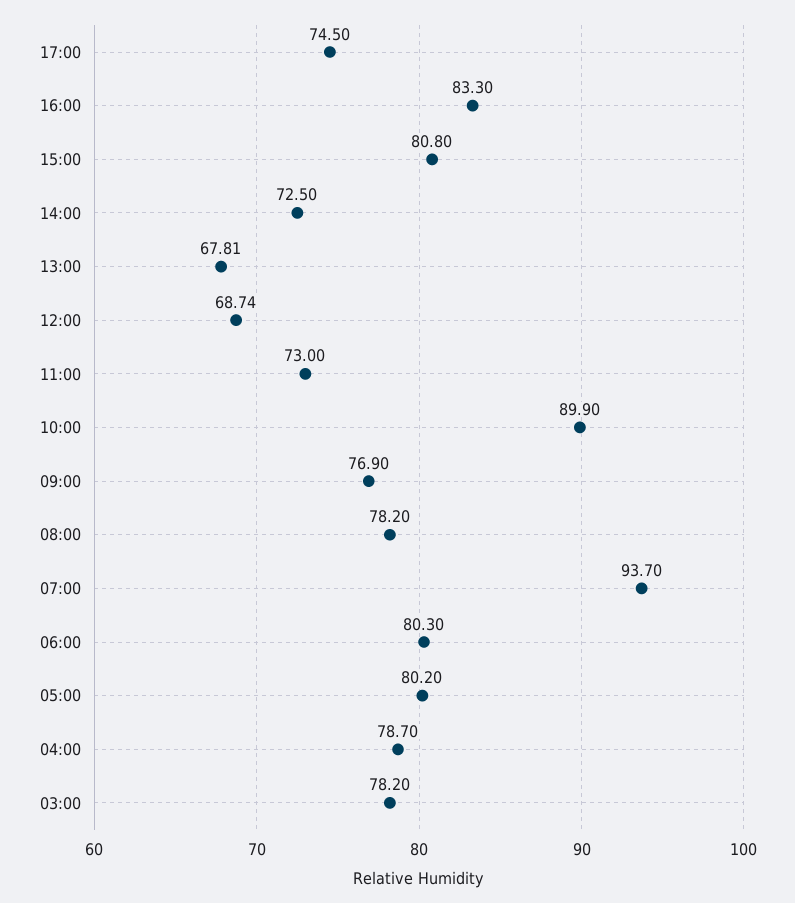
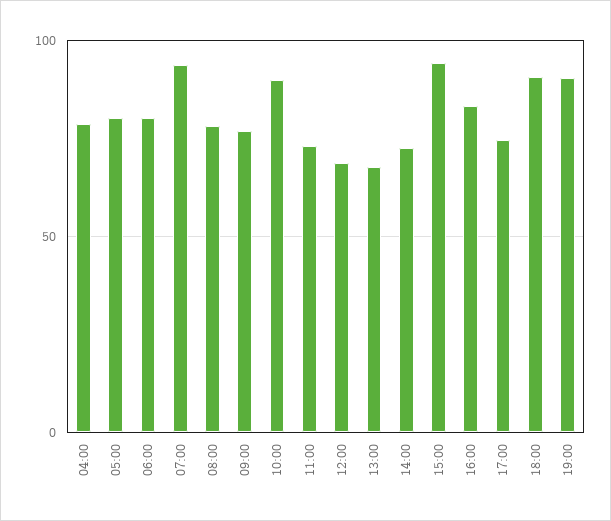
15:00: 80.8 -> 95
03:00: 78.2 -> none
18:00: none -> 90
19:00: none -> 90

